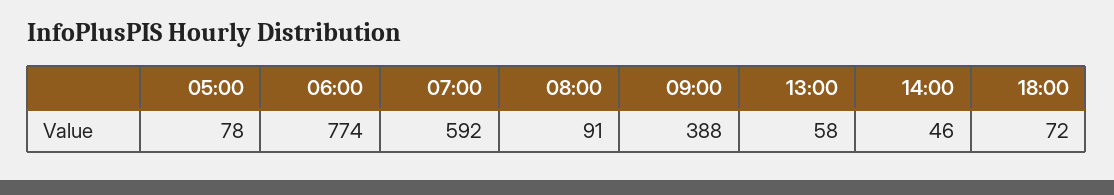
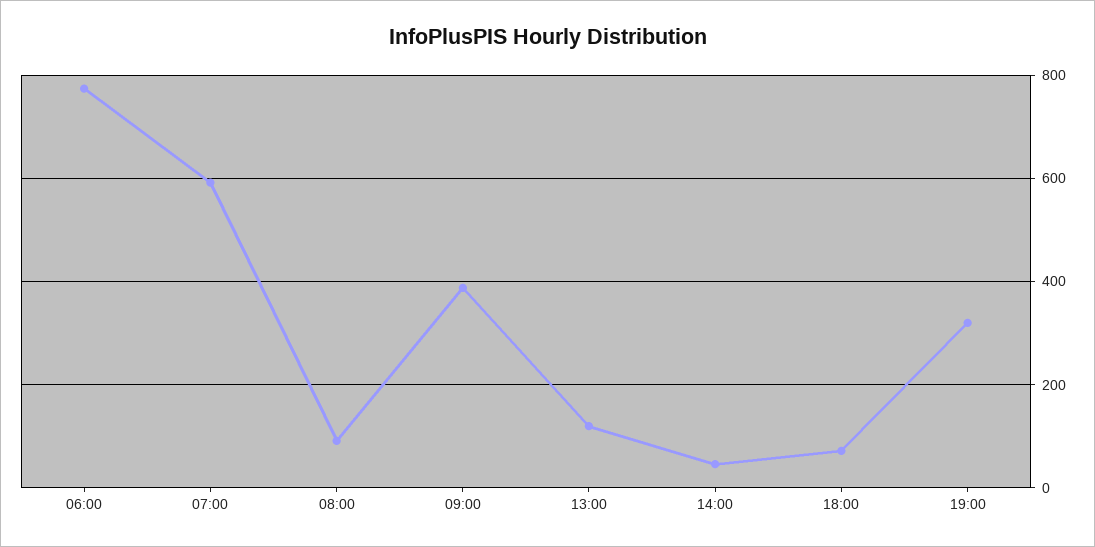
05:00: 78 -> none
13:00: 58 -> 120
19:00: none -> 320

